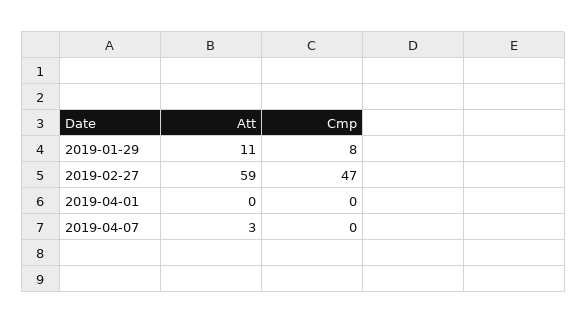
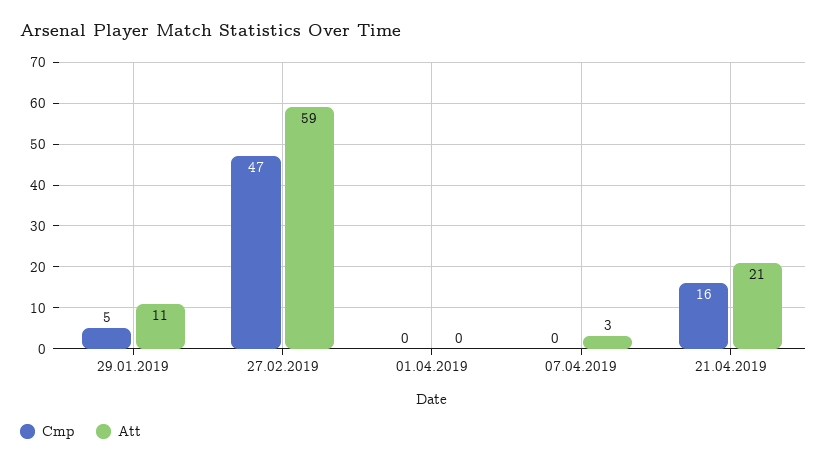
Cmp, 2019-01-29: 8 -> 5
Cmp, 21.04.2019: none -> 16
Att, 21.04.2019: none -> 21

